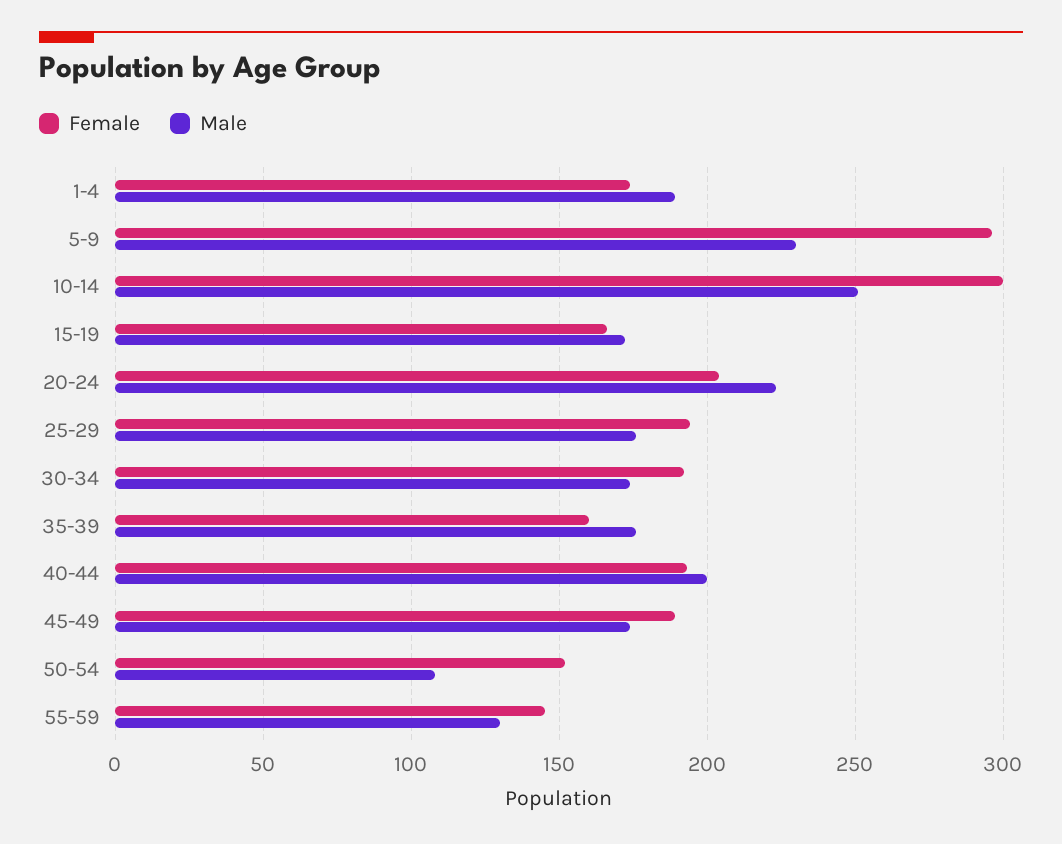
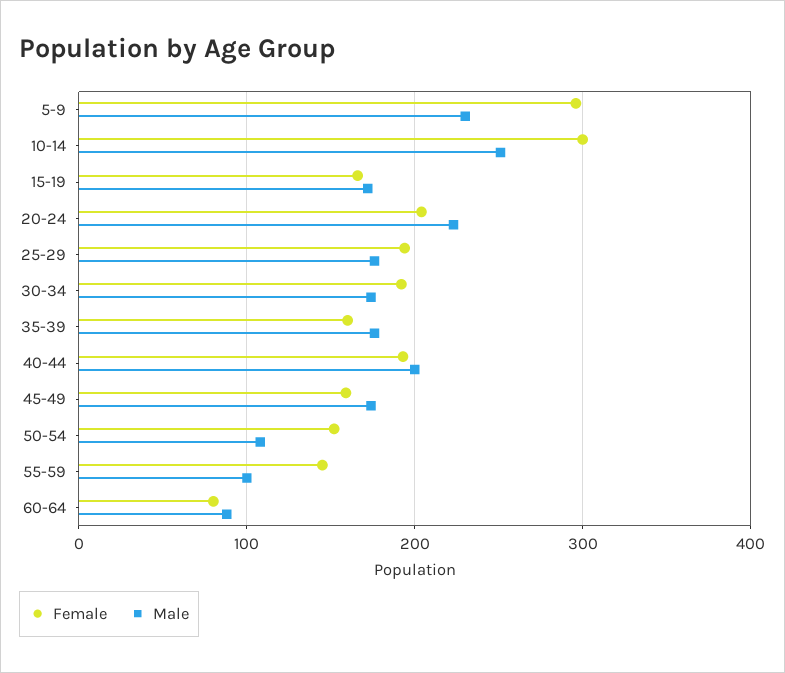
Female, 1-4: 175 -> none
Male, 1-4: 190 -> none
Female, 45-49: 190 -> 160
Male, 55-59: 130 -> 100
Female, 60-64: none -> 80
Male, 60-64: none -> 90

